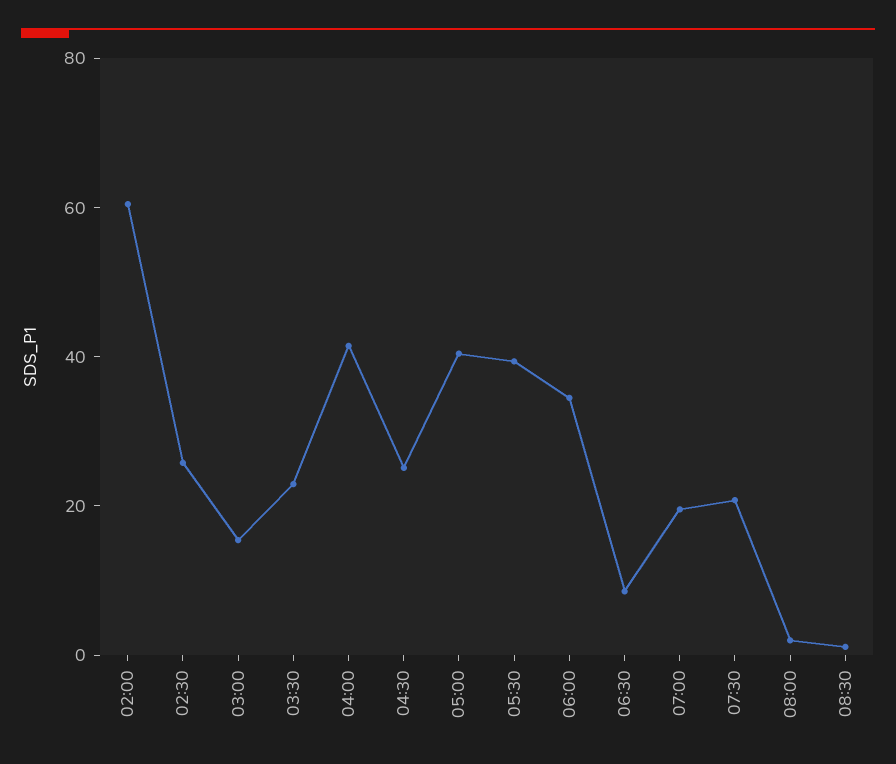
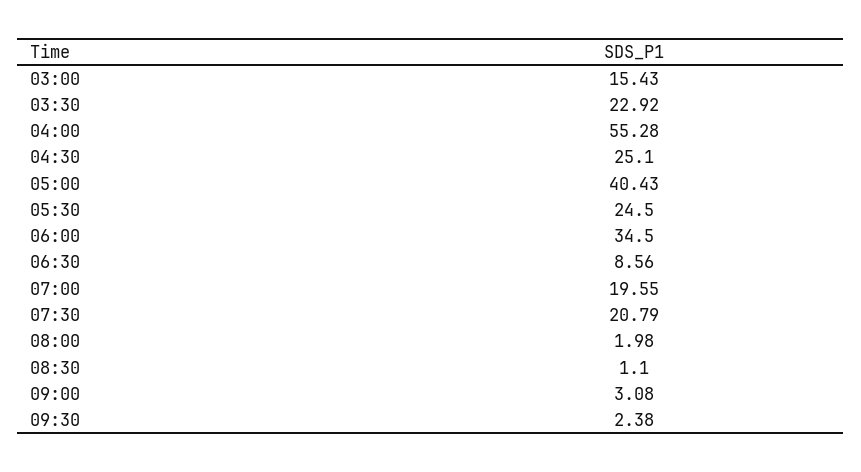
02:00: 60 -> none
02:30: 25 -> none
04:00: 40 -> 55.28
05:30: 40 -> 24.5
09:00: none -> 3.08
09:30: none -> 2.38

